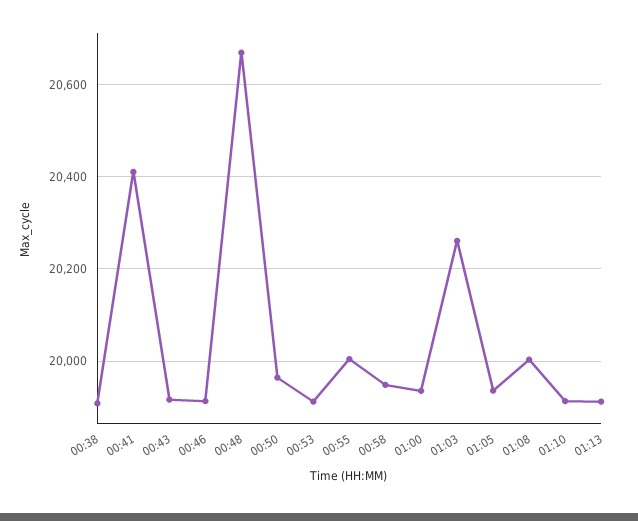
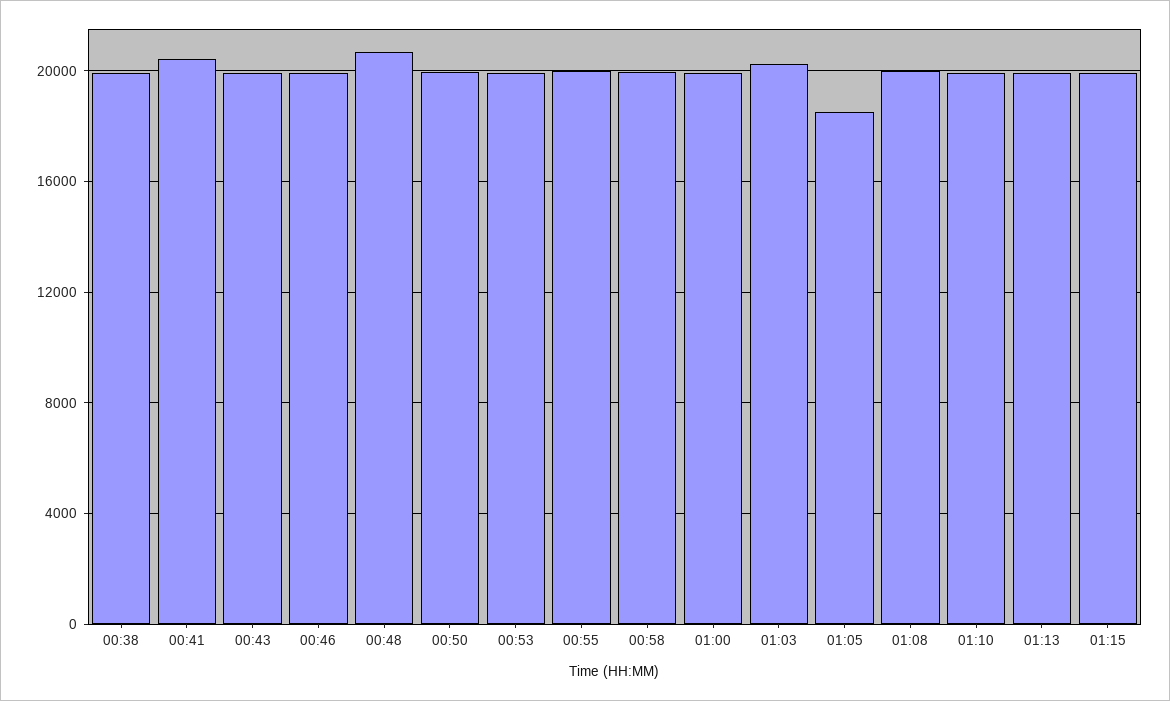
01:05: 19940 -> 18500
01:15: none -> 20000

